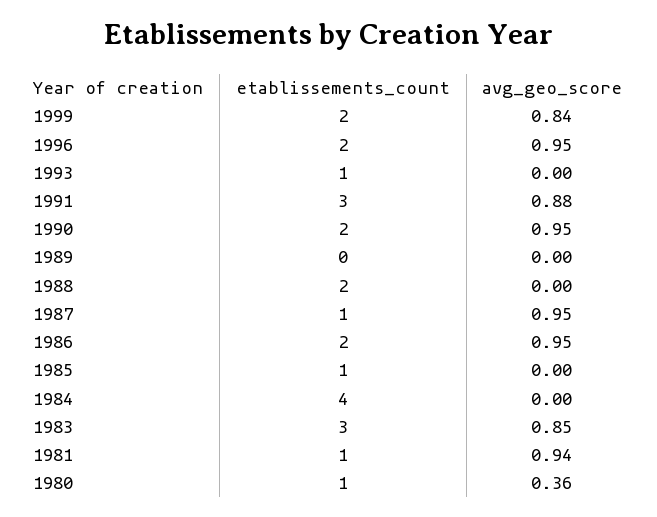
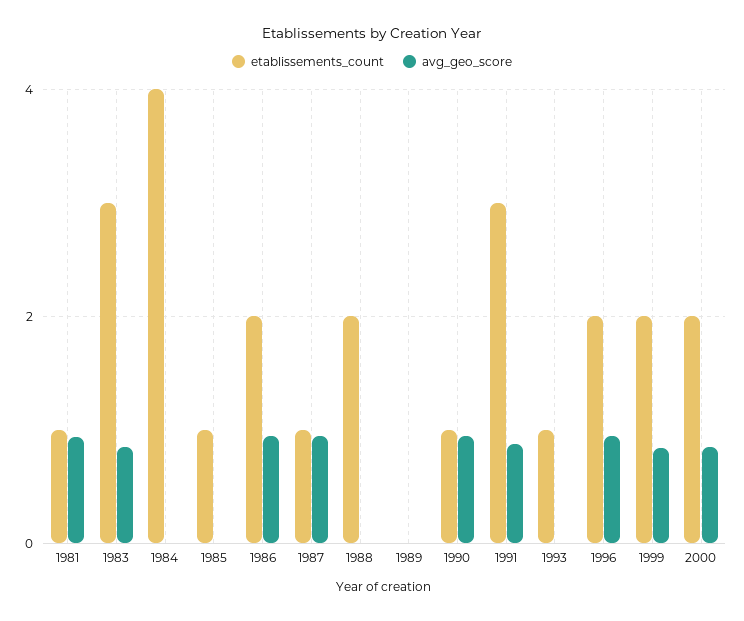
etablissements_count, 1990: 2 -> 1
etablissements_count, 1980: 1 -> none
avg_geo_score, 1980: 0.36 -> none
etablissements_count, 2000: none -> 2
avg_geo_score, 2000: none -> 0.8

